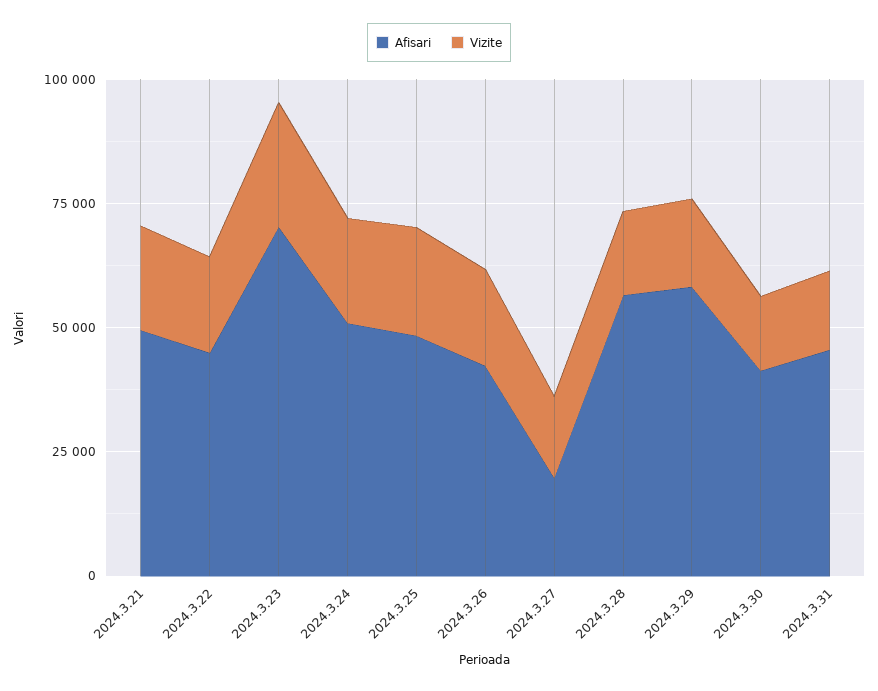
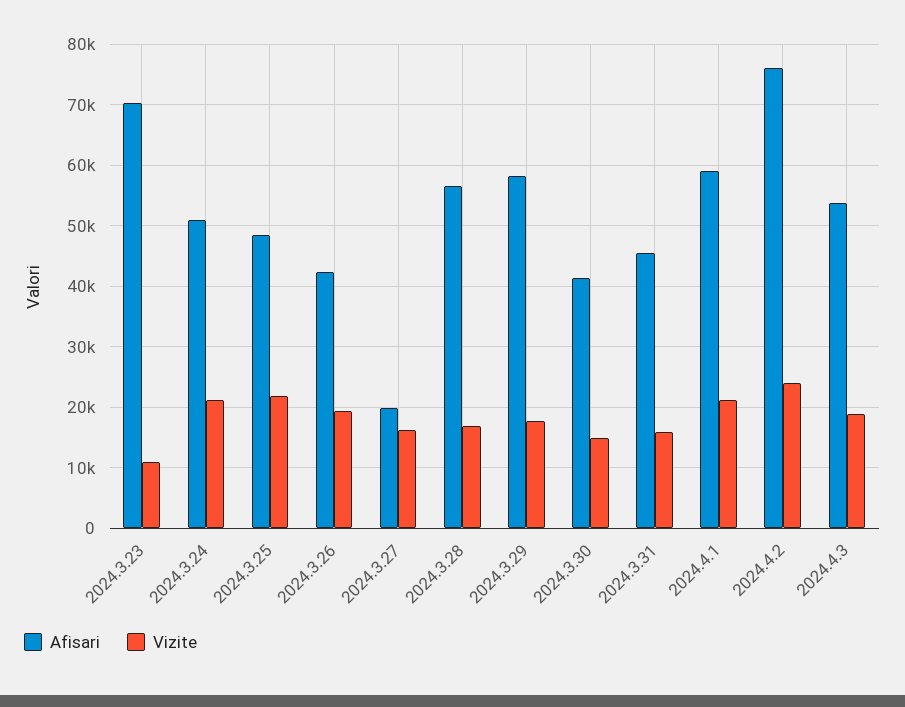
Afisari, 2024.3.21: 50000 -> none
Vizite, 2024.3.21: 20000 -> none
Afisari, 2024.3.22: 45000 -> none
Vizite, 2024.3.22: 20000 -> none
Vizite, 2024.3.23: 25000 -> 11000
Afisari, 2024.4.1: none -> 59000
Vizite, 2024.4.1: none -> 21000
Afisari, 2024.4.2: none -> 76000
Vizite, 2024.4.2: none -> 24000
Afisari, 2024.4.3: none -> 54000
Vizite, 2024.4.3: none -> 19000

